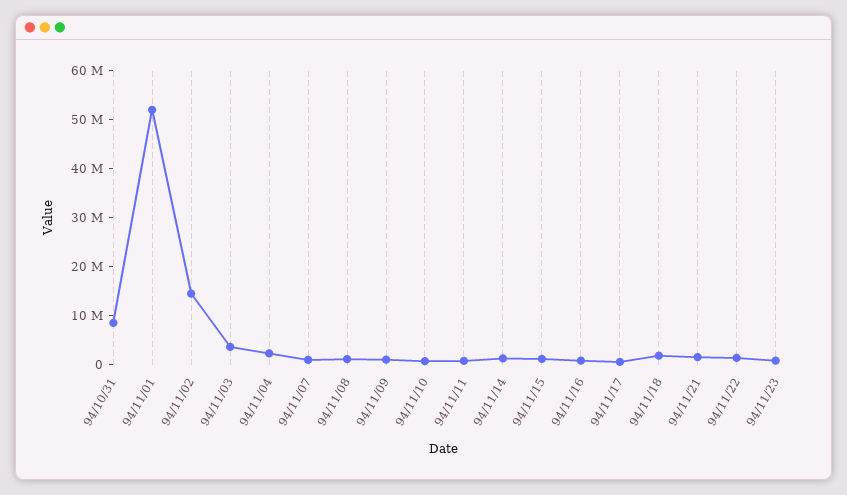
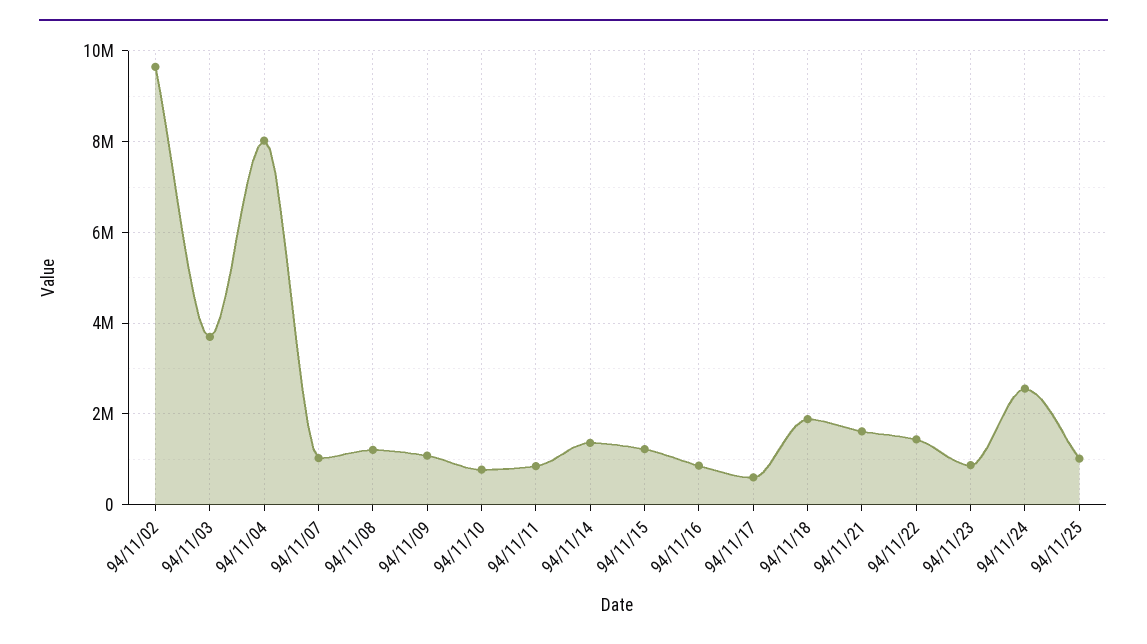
94/10/31: 8000000 -> none
94/11/01: 52000000 -> none
94/11/02: 14000000 -> 9600000
94/11/04: 2000000 -> 8000000
94/11/24: none -> 2600000
94/11/25: none -> 1000000

